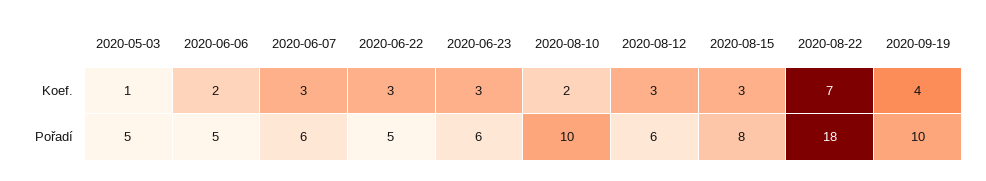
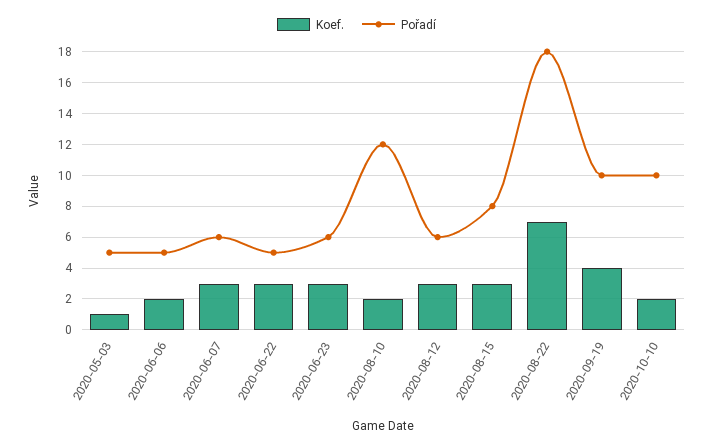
Pořadí, 2020-08-10: 10 -> 12
Koef., 2020-10-10: none -> 2
Pořadí, 2020-10-10: none -> 10

